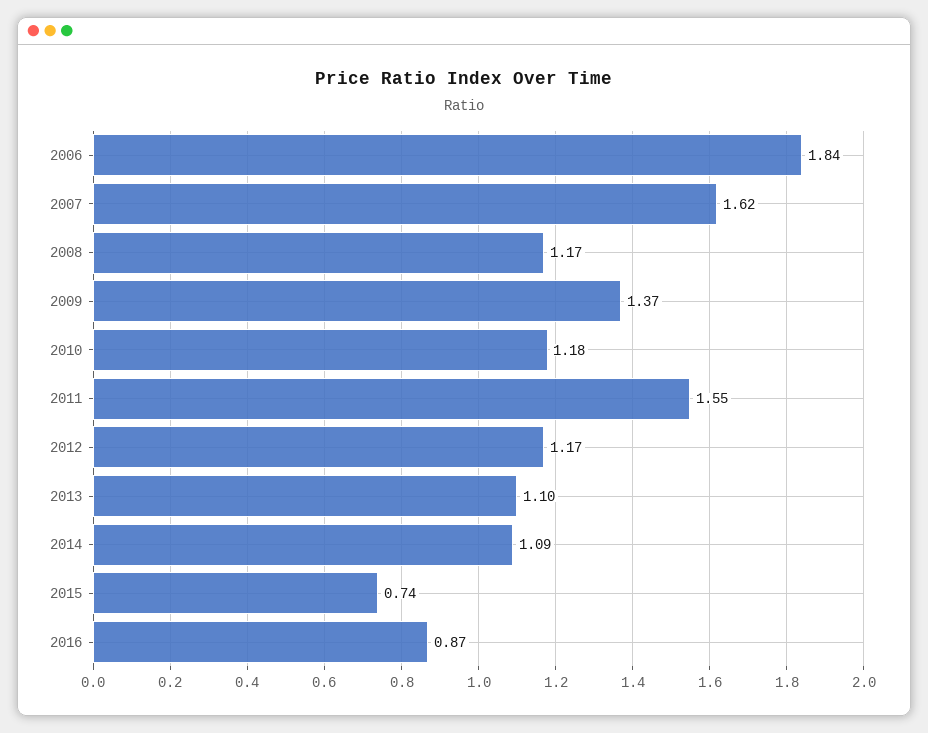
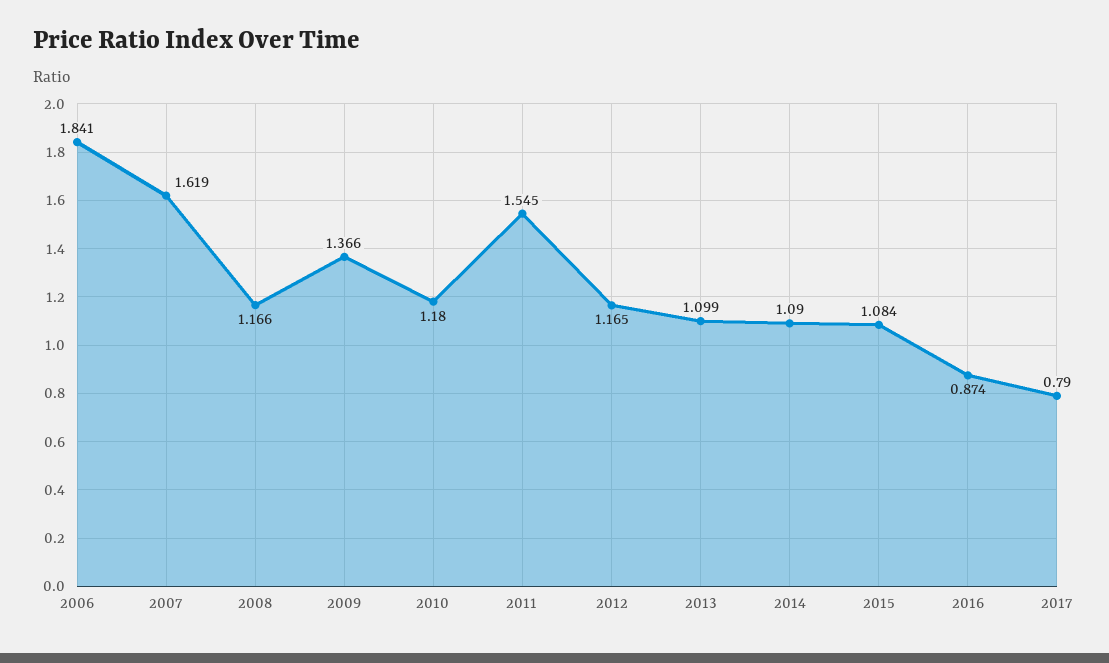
2015: 0.74 -> 1.084
2017: none -> 0.79

